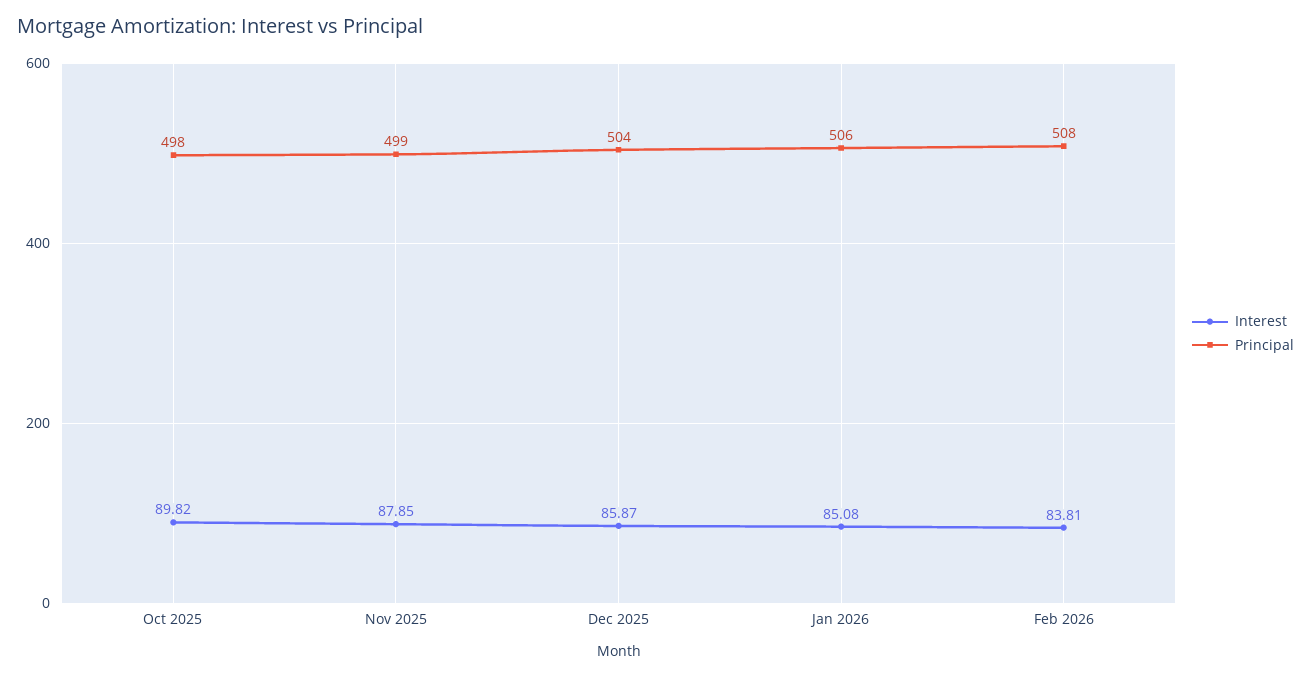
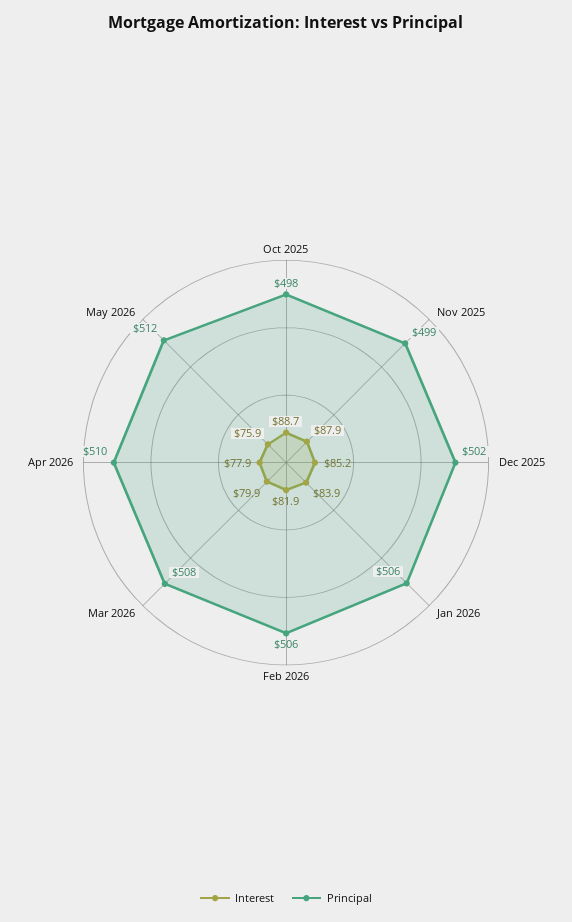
Interest, Oct 2025: 89.82 -> 88.7
Interest, Dec 2025: 85.87 -> 85.2
Principal, Dec 2025: 504 -> 502
Interest, Jan 2026: 85.08 -> 83.9
Interest, Feb 2026: 83.81 -> 81.9
Principal, Feb 2026: 508 -> 506
Interest, Mar 2026: none -> 79.9
Principal, Mar 2026: none -> 508
Interest, Apr 2026: none -> 77.9
Principal, Apr 2026: none -> 510
Interest, May 2026: none -> 75.9
Principal, May 2026: none -> 512

